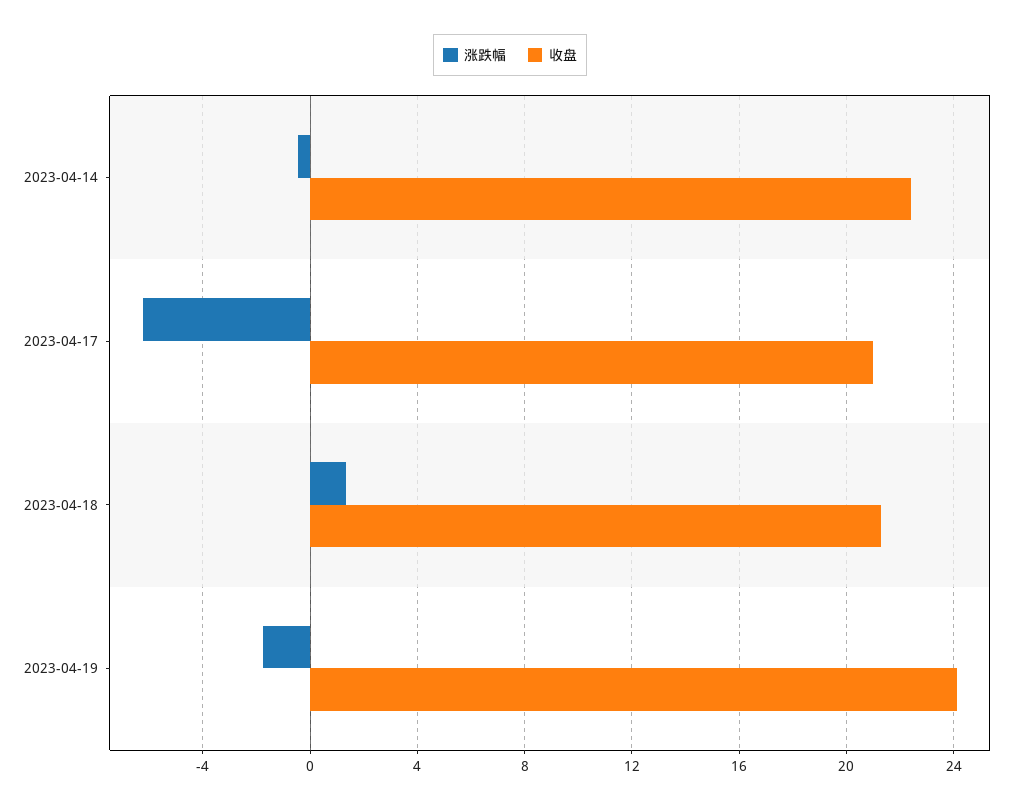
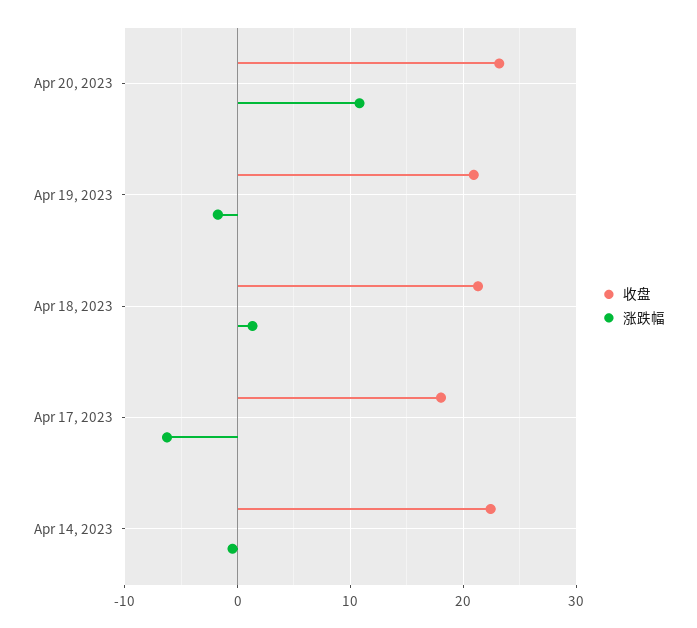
收盘, 2023-04-17: 21 -> 18
收盘, 2023-04-19: 24 -> 21
收盘, Apr 20, 2023: none -> 23
涨跌幅, Apr 20, 2023: none -> 11

